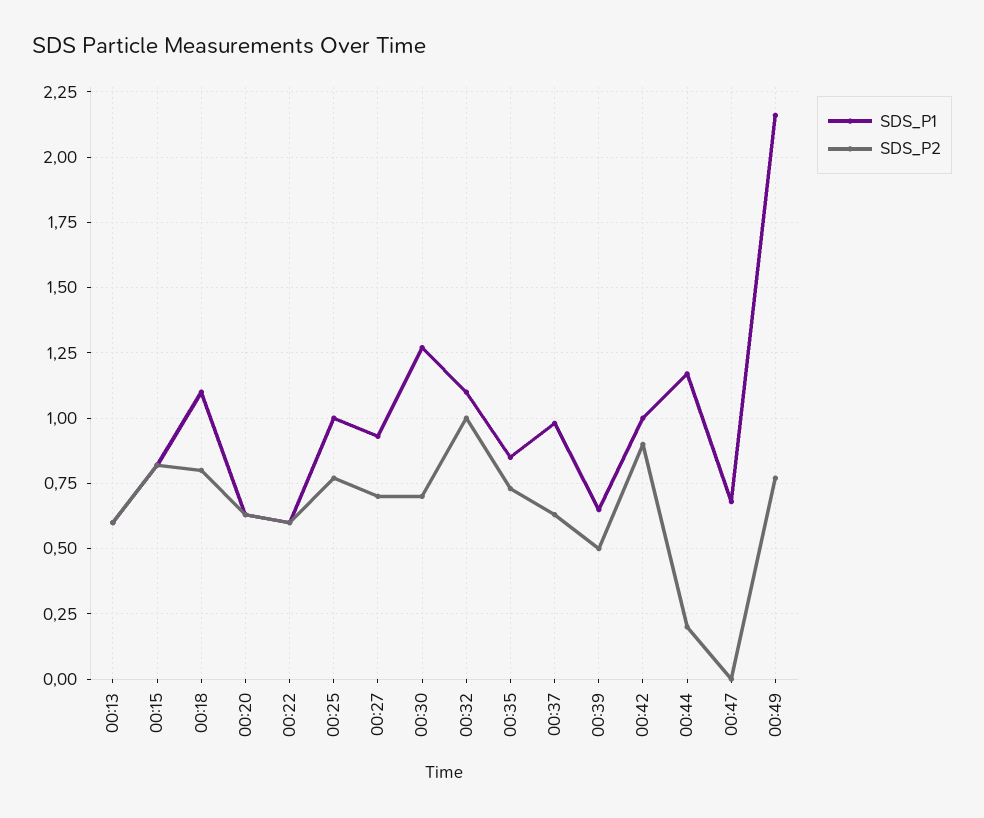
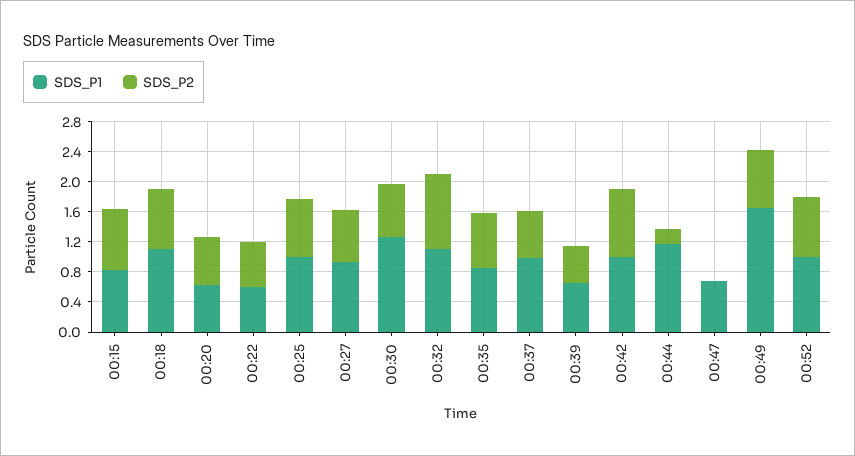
SDS_P1, 00:13: 0.6 -> none
SDS_P2, 00:13: 0.6 -> none
SDS_P1, 00:49: 2.15 -> 1.6
SDS_P1, 00:52: none -> 1
SDS_P2, 00:52: none -> 0.8

